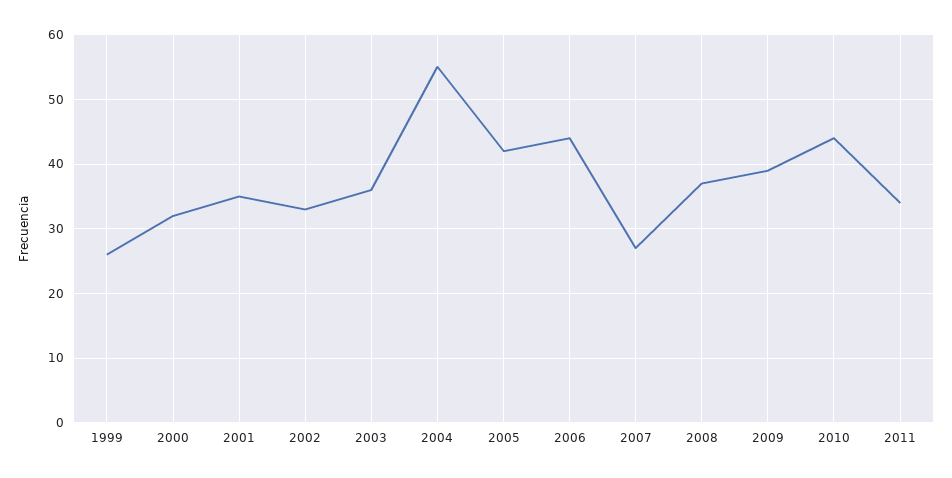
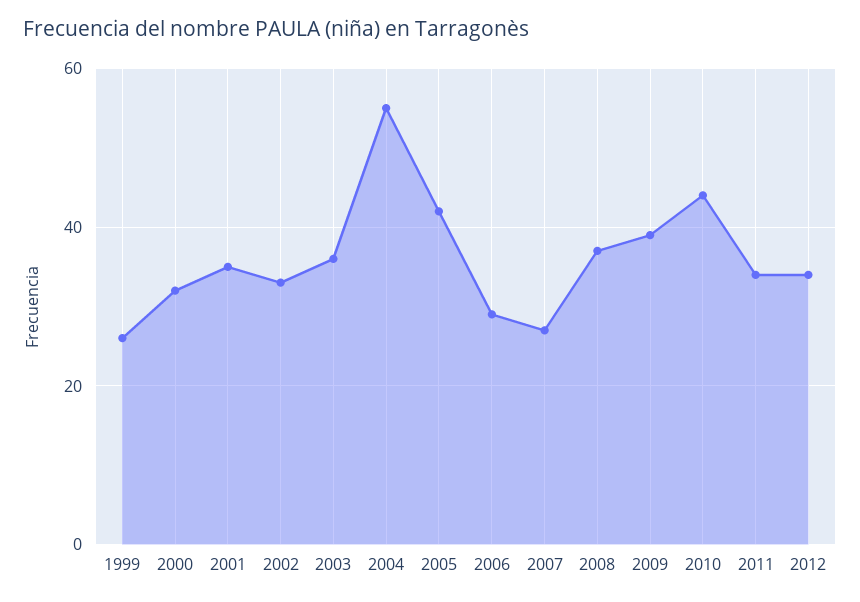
2006: 44 -> 30
2012: none -> 35

